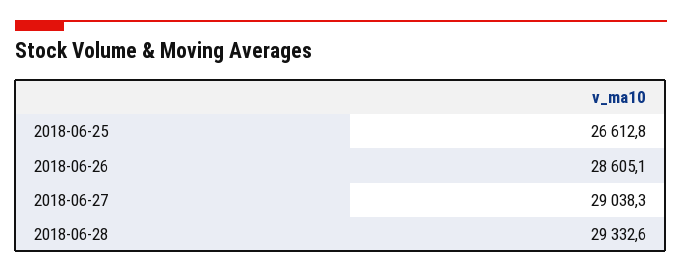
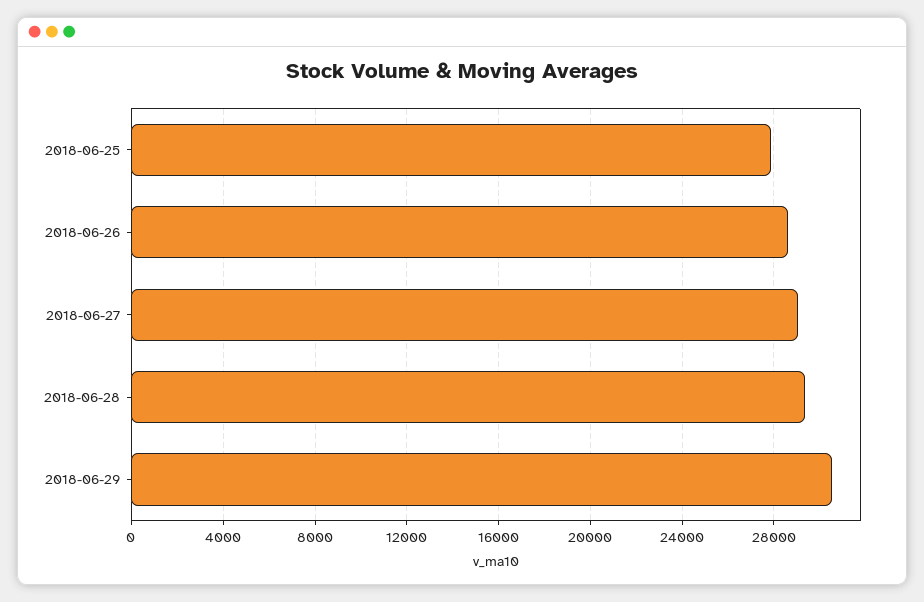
2018-06-25: 26612.8 -> 28000
2018-06-29: none -> 30500

